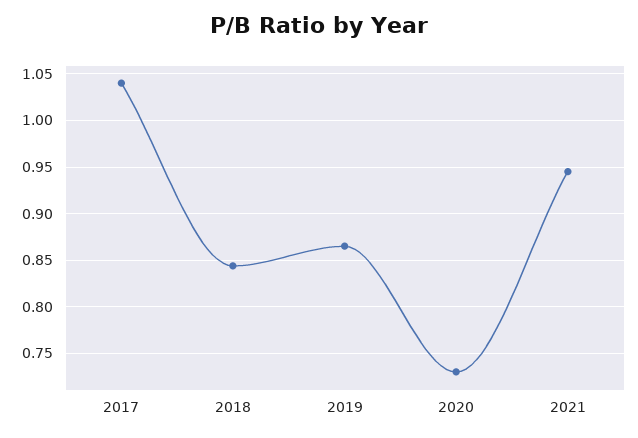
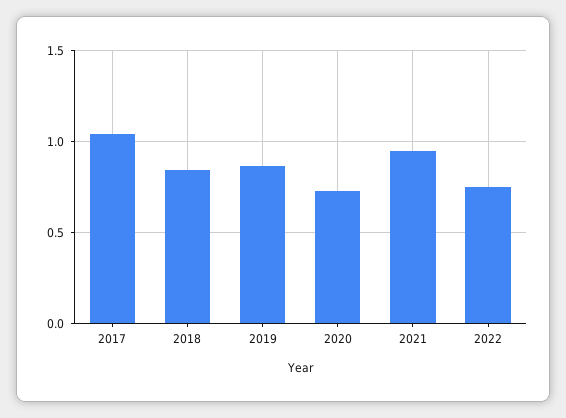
2022: none -> 0.75

